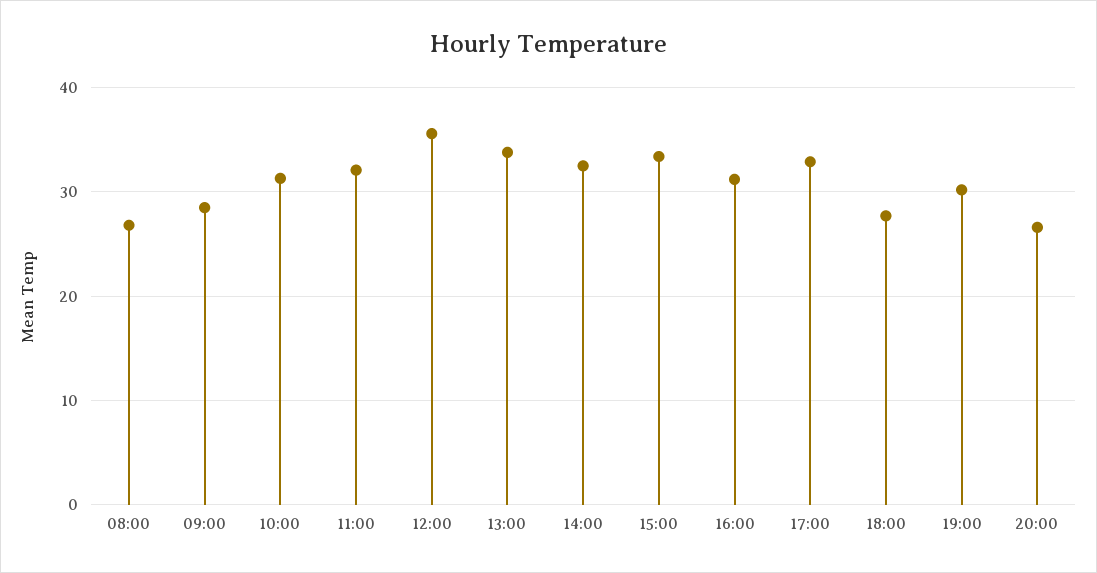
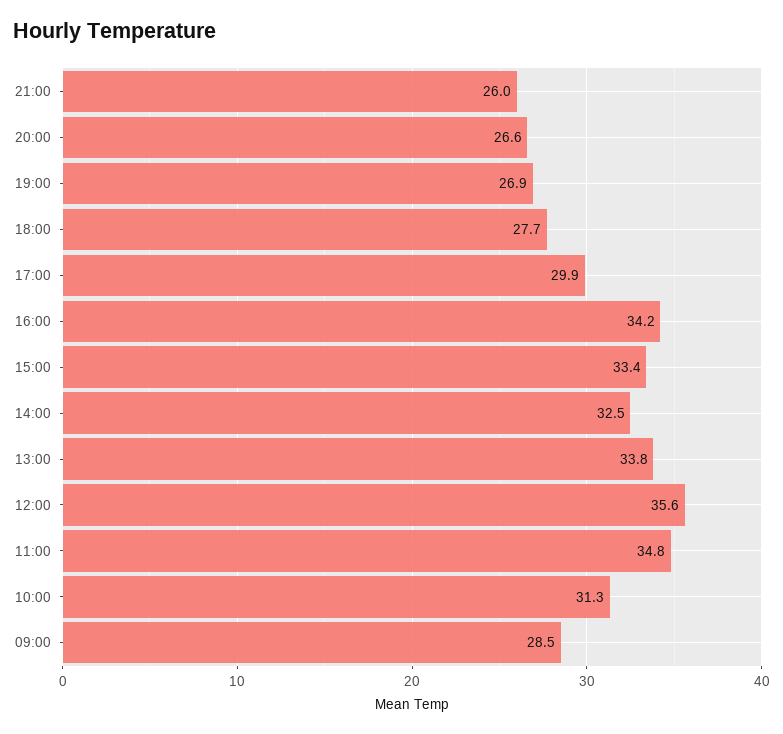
08:00: 27 -> none
11:00: 32 -> 34.8
16:00: 31 -> 34.2
17:00: 33 -> 29.9
19:00: 30 -> 26.9
21:00: none -> 26

